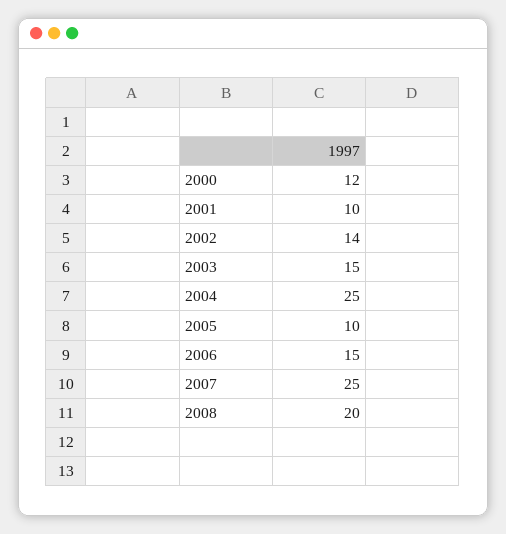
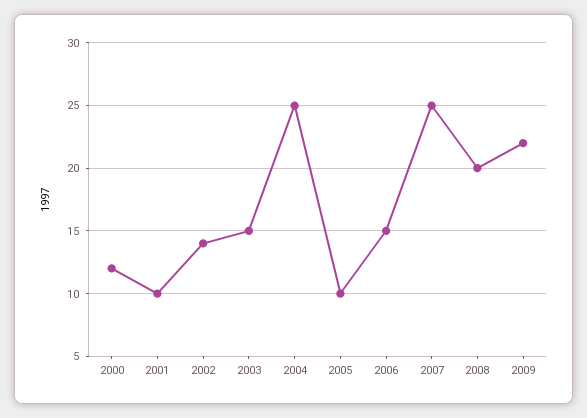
2009: none -> 22

